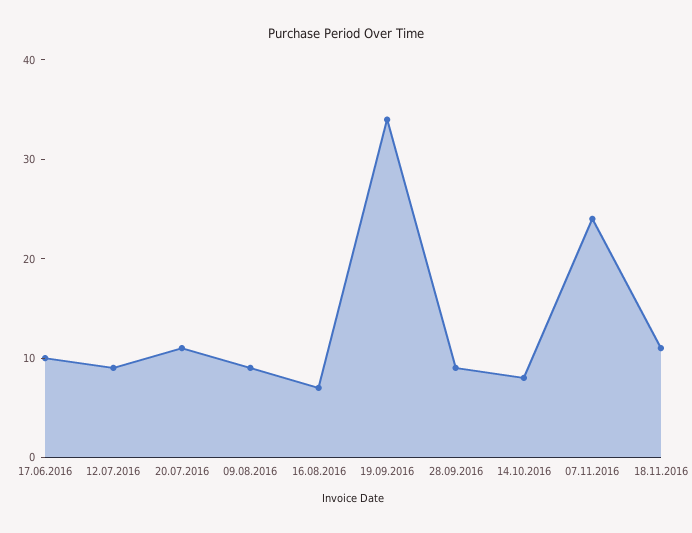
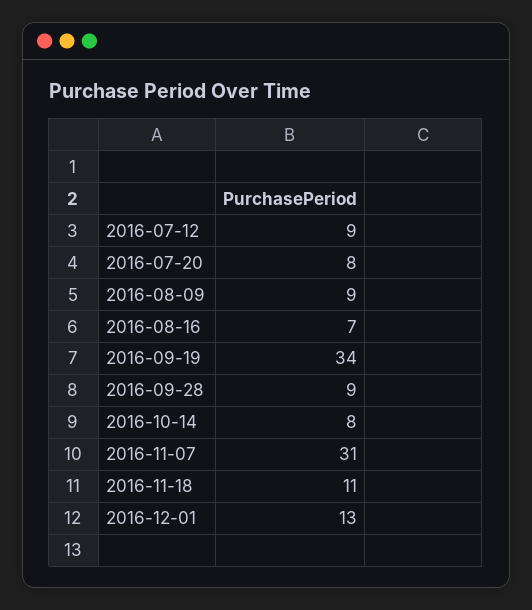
17.06.2016: 10 -> none
20.07.2016: 11 -> 8
07.11.2016: 24 -> 31
2016-12-01: none -> 13

